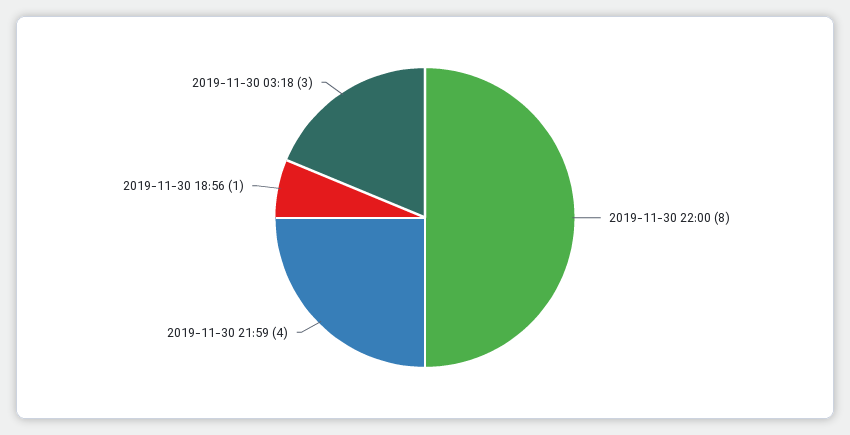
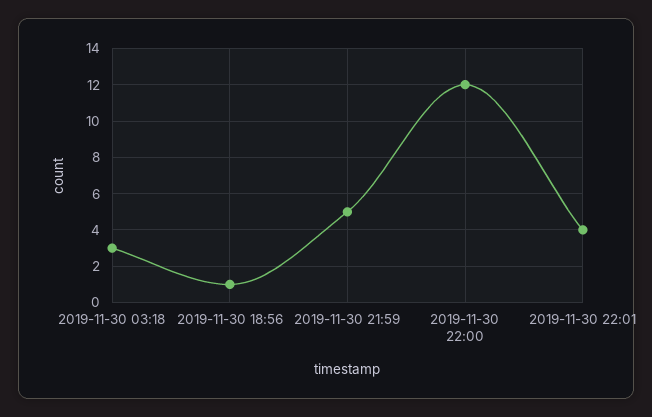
2019-11-30 22:00: 8 -> 12
2019-11-30 21:59: 4 -> 5
2019-11-30 22:01: none -> 4

